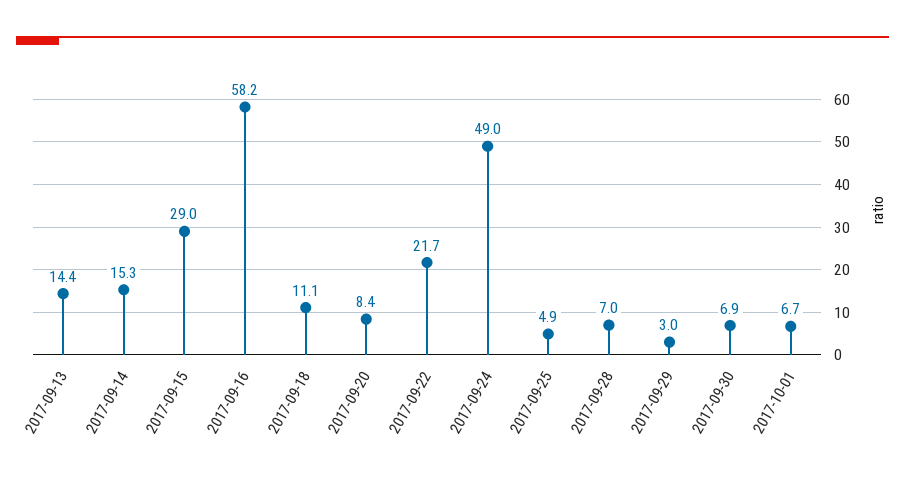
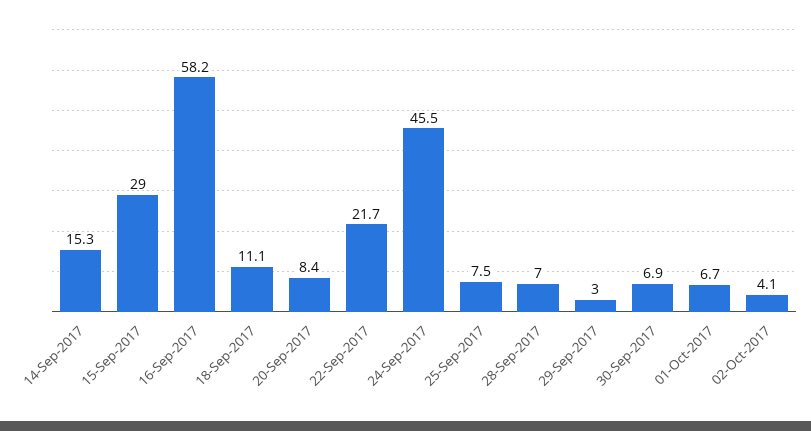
2017-09-13: 14.4 -> none
2017-09-24: 49 -> 45.5
2017-09-25: 4.9 -> 7.5
02-Oct-2017: none -> 4.1

